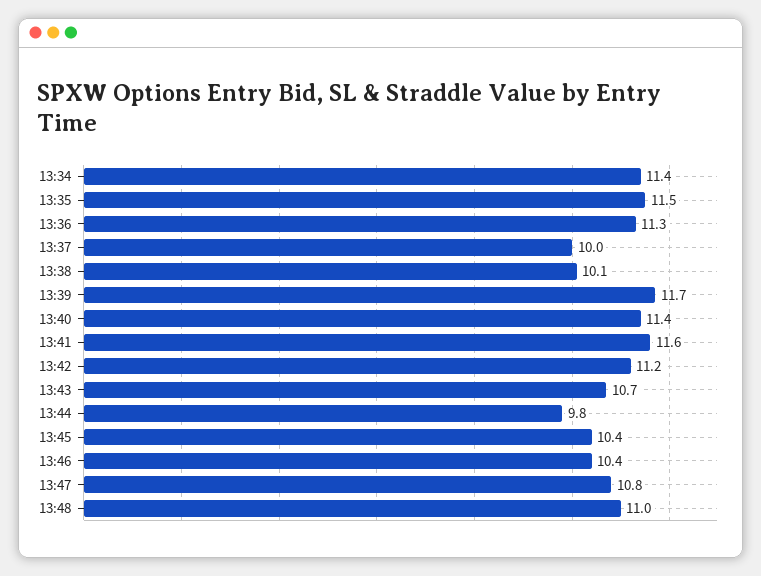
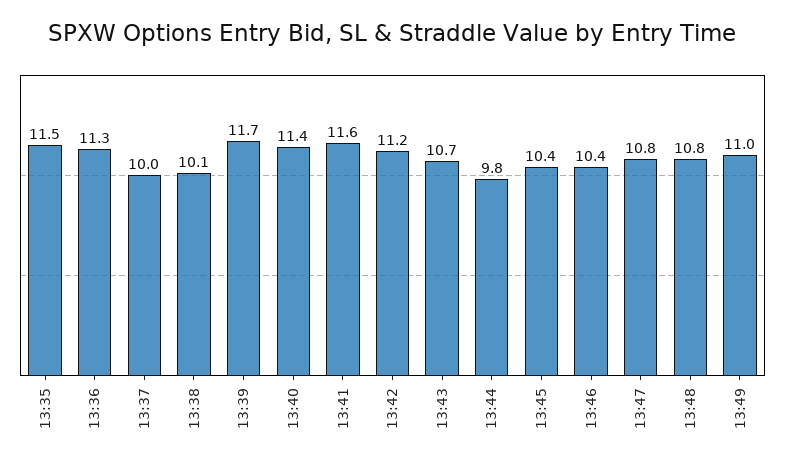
13:34: 11.4 -> none
13:48: 11 -> 10.8
13:49: none -> 11

